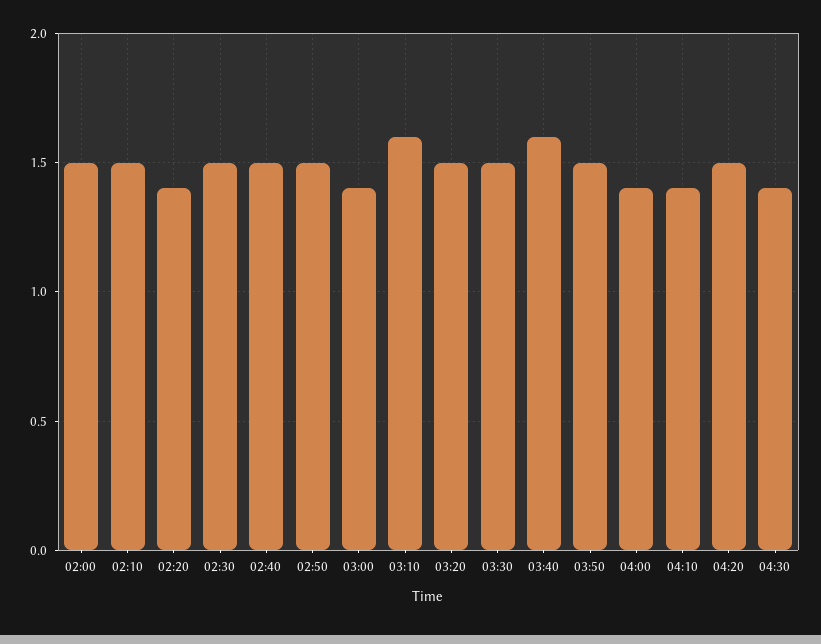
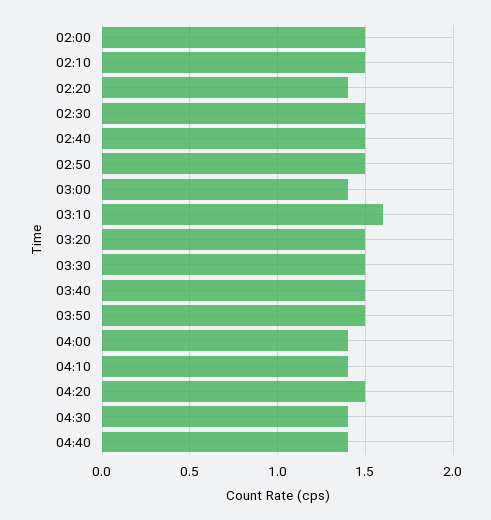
03:40: 1.6 -> 1.5
04:40: none -> 1.4

